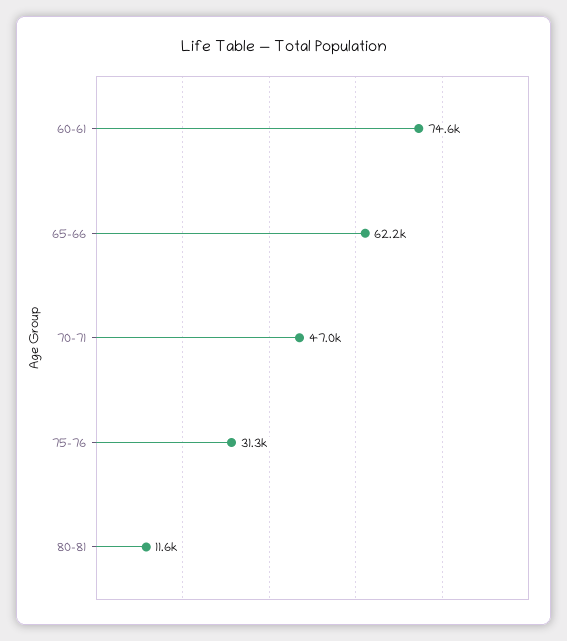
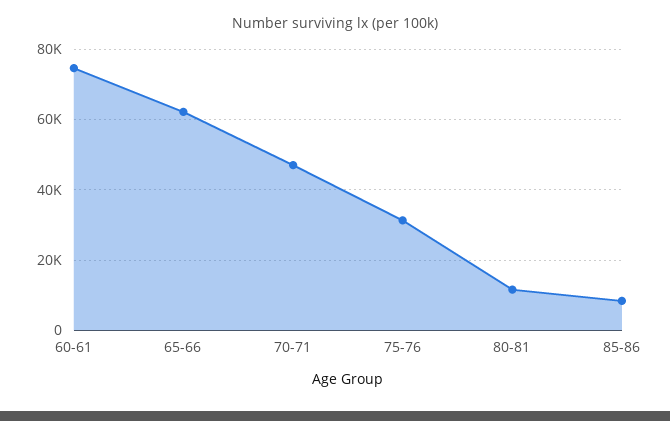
85-86: none -> 8000

